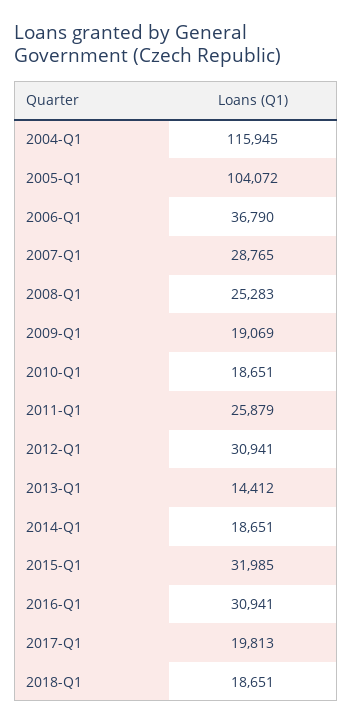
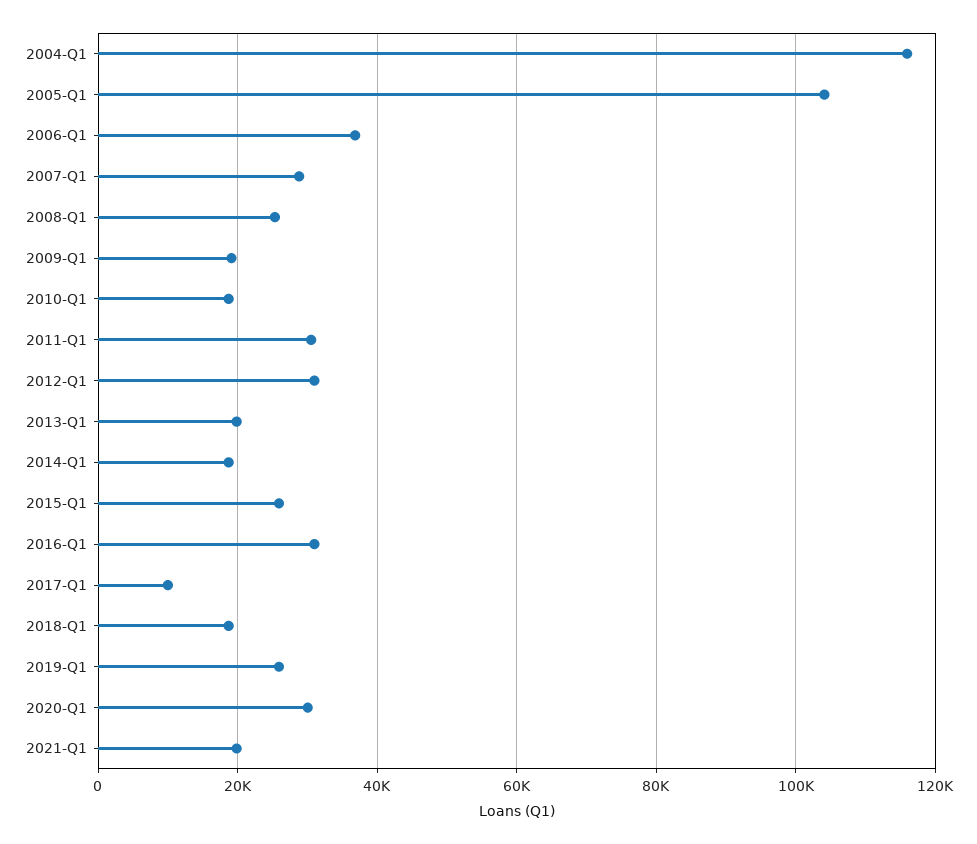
2011-Q1: 25879 -> 30000
2013-Q1: 14412 -> 20000
2015-Q1: 31985 -> 26000
2017-Q1: 19813 -> 10000
2019-Q1: none -> 26000
2020-Q1: none -> 30000
2021-Q1: none -> 20000

